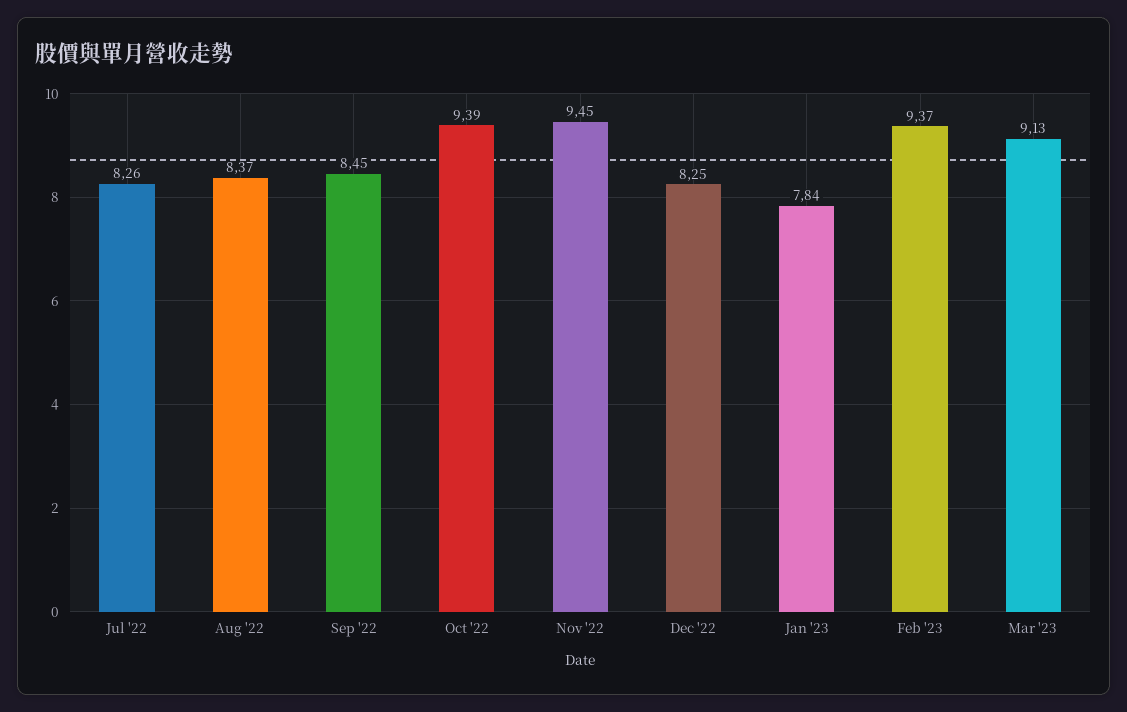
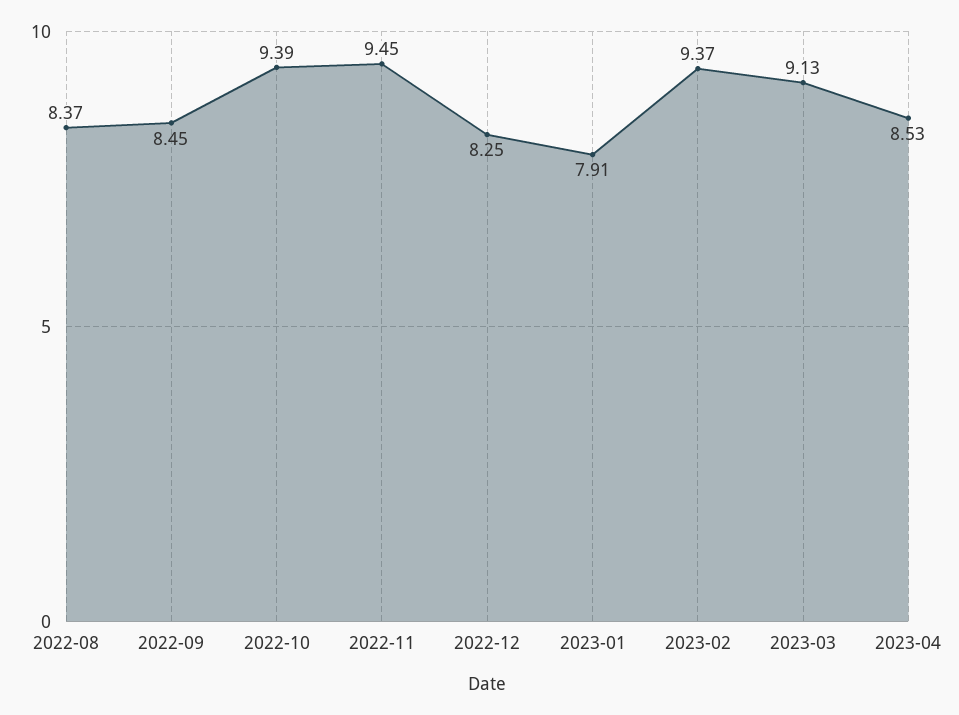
Jul '22: 8.26 -> none
Jan '23: 7.84 -> 7.91
2023-04: none -> 8.53

